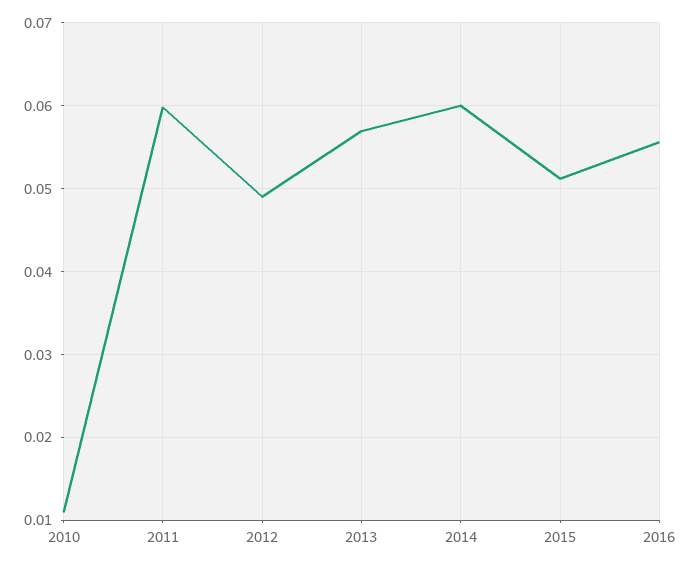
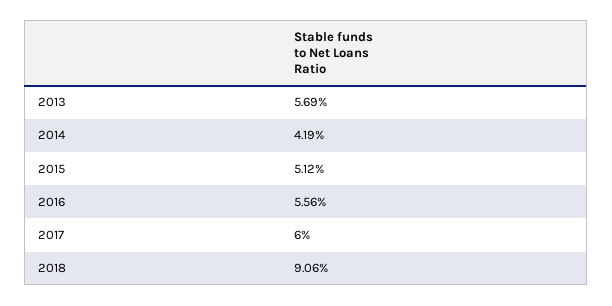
2010: 0.011 -> none
2011: 0.06 -> none
2012: 0.049 -> none
2014: 0.06 -> 0.0419
2017: none -> 0.06
2018: none -> 0.0906

